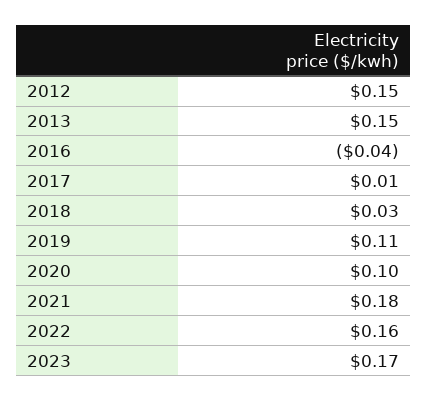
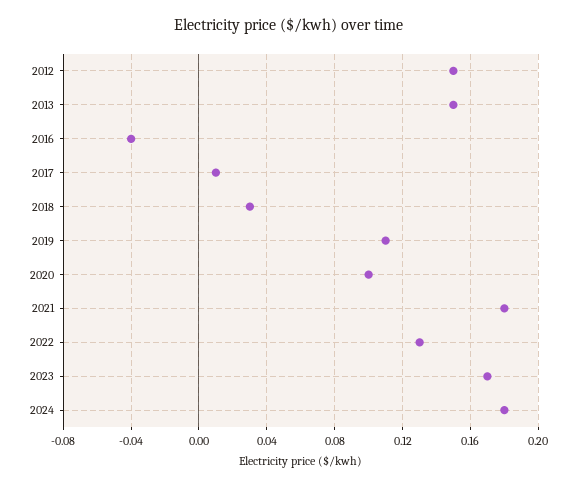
2022: 0.16 -> 0.13
2024: none -> 0.18

